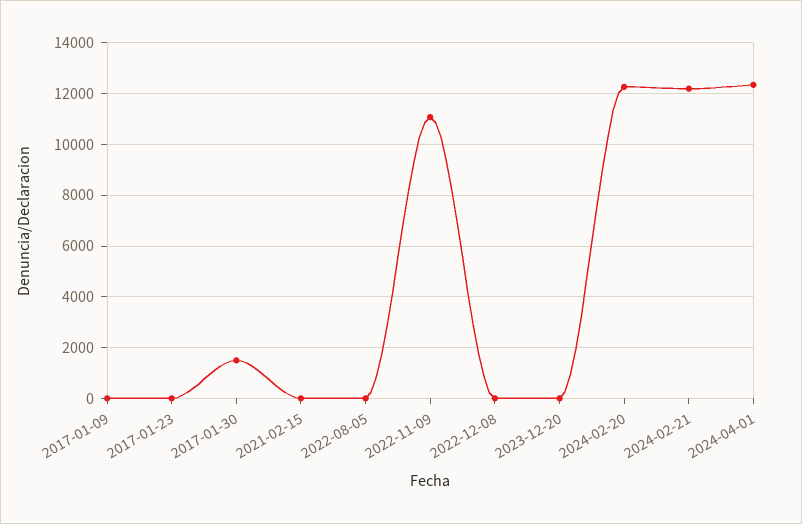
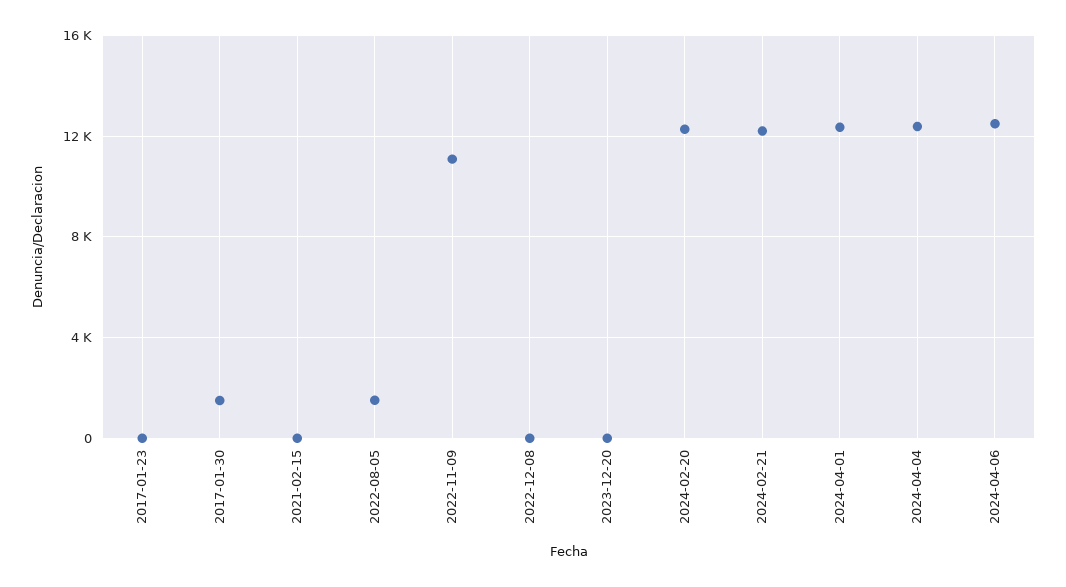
2017-01-09: 0 -> none
2022-08-05: 0 -> 1500
2024-04-04: none -> 12500
2024-04-06: none -> 12500

